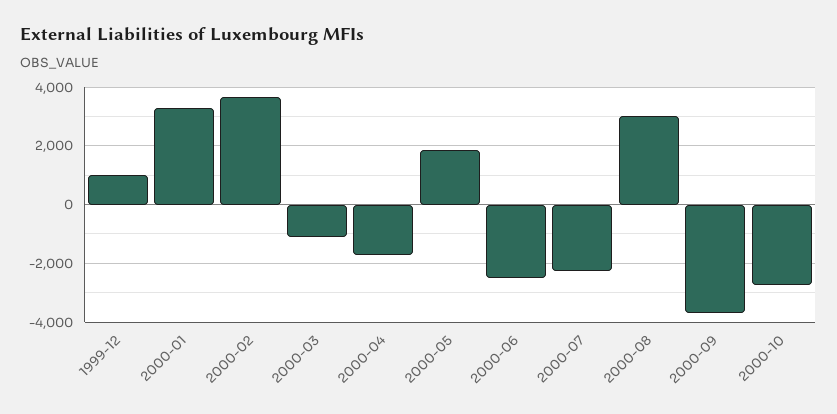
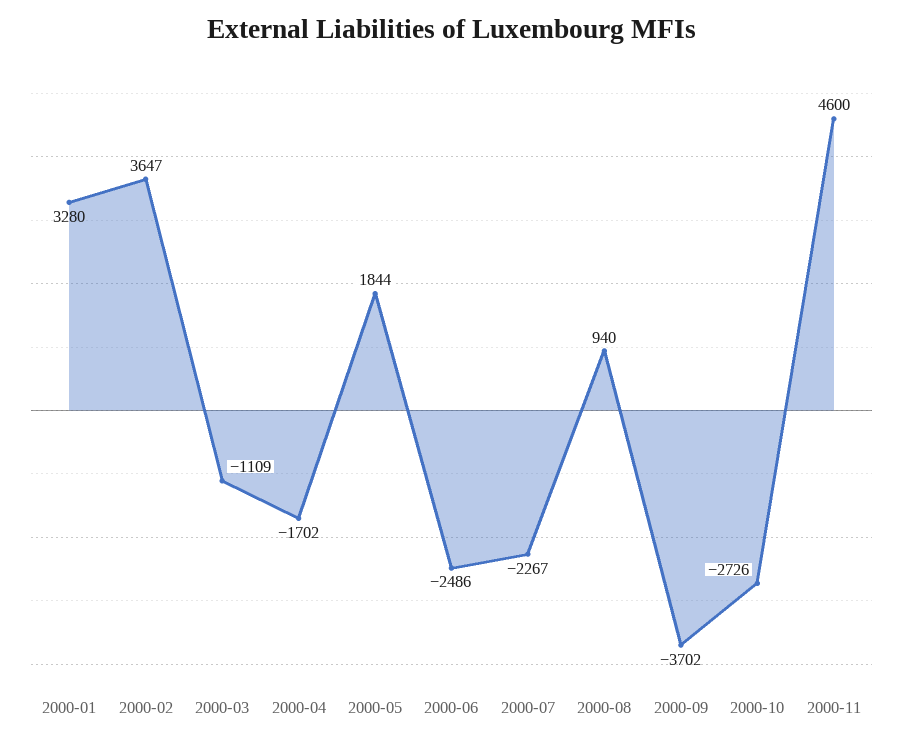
1999-12: 1000 -> none
2000-08: 3000 -> 940
2000-11: none -> 4600

